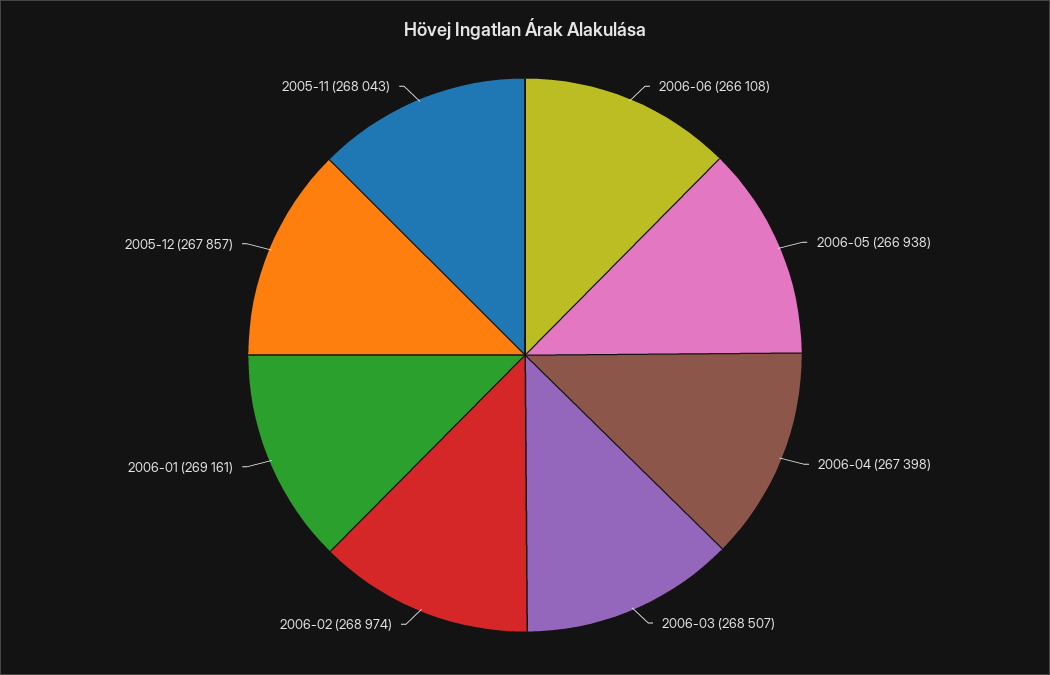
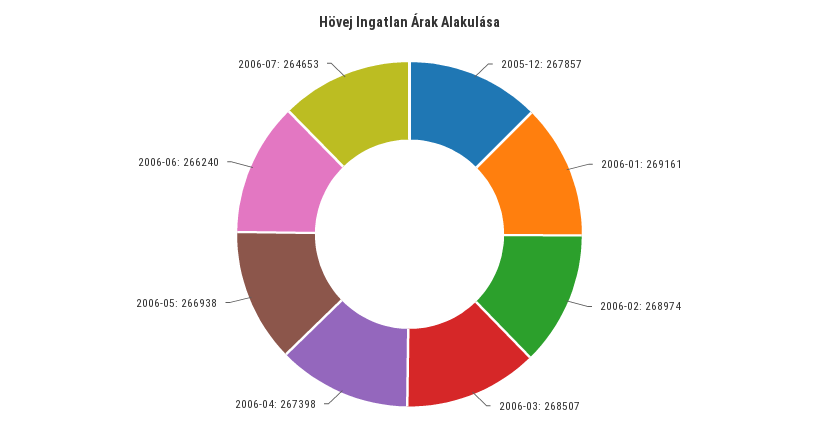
2006-06: 266108 -> 266240
2005-11: 268043 -> none
2006-07: none -> 264653

